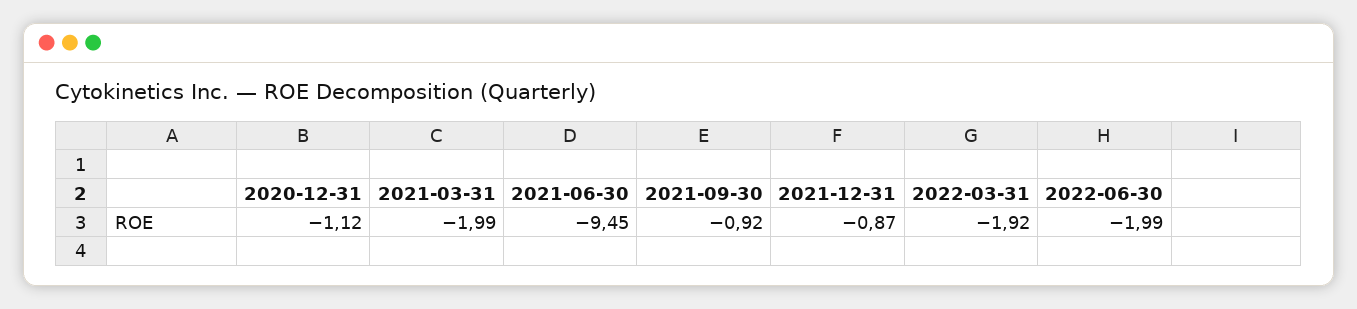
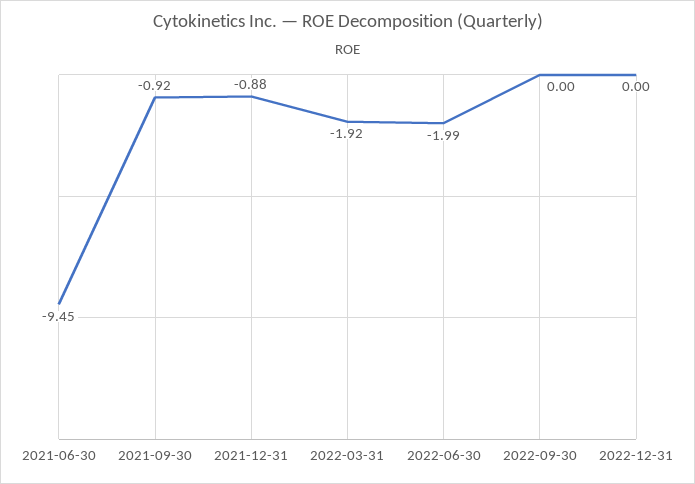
2020-12-31: -1.12 -> none
2021-03-31: -1.99 -> none
2021-12-31: -0.87 -> -0.88
2022-09-30: none -> 0
2022-12-31: none -> 0

